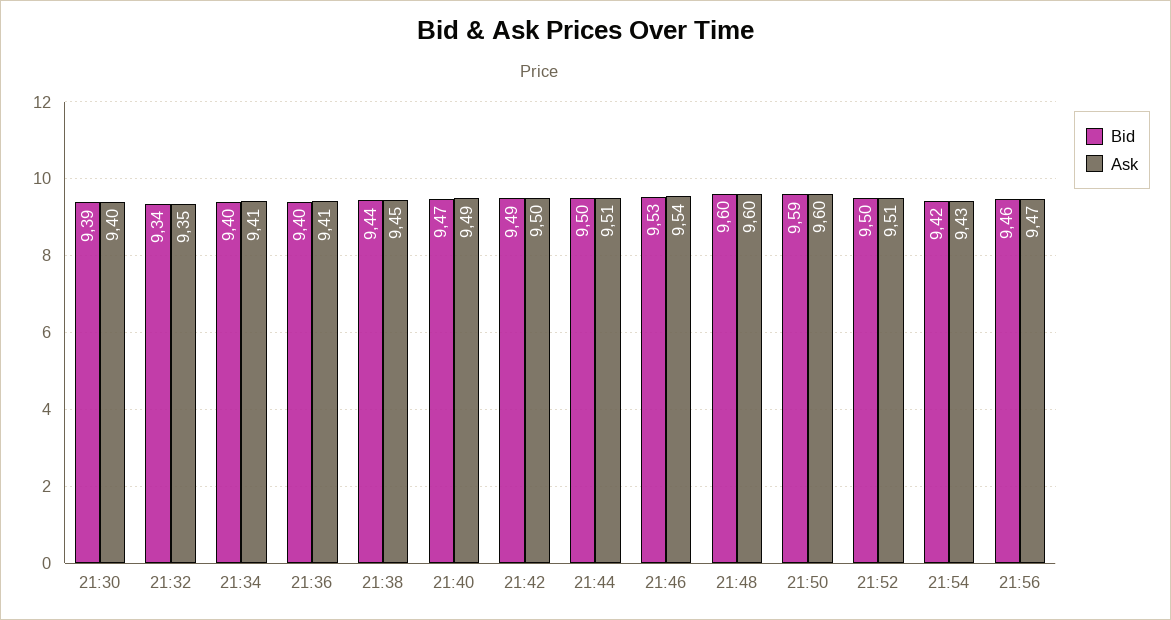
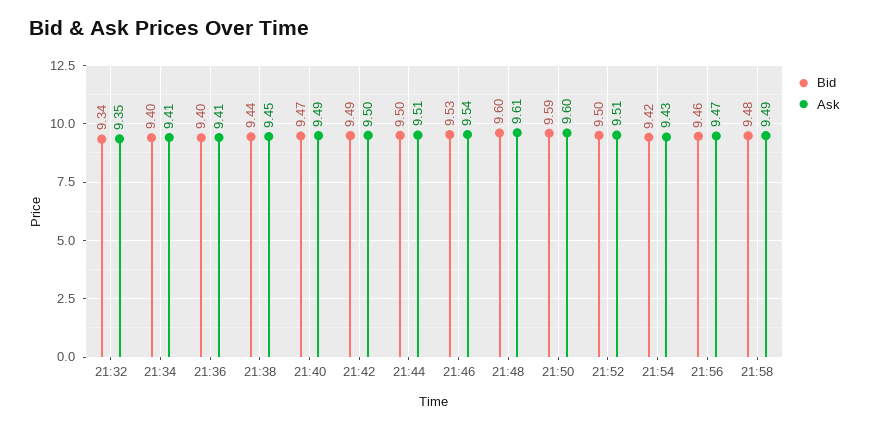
Bid, 21:30: 9.39 -> none
Ask, 21:30: 9.4 -> none
Ask, 21:48: 9.6 -> 9.61
Bid, 21:58: none -> 9.48
Ask, 21:58: none -> 9.49

